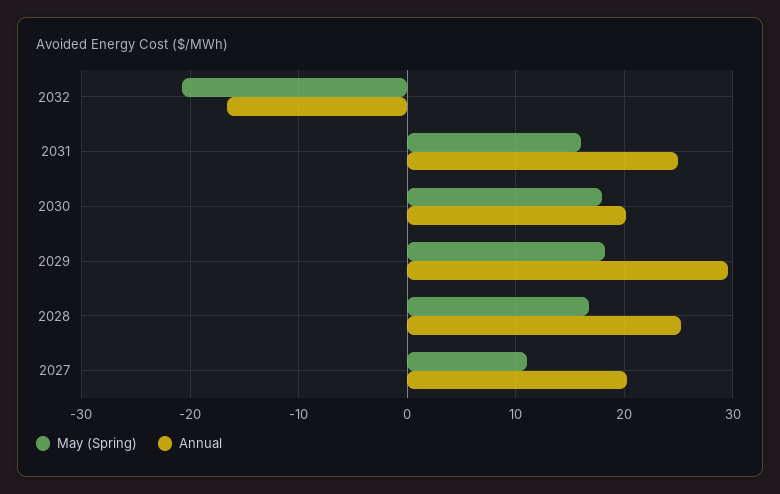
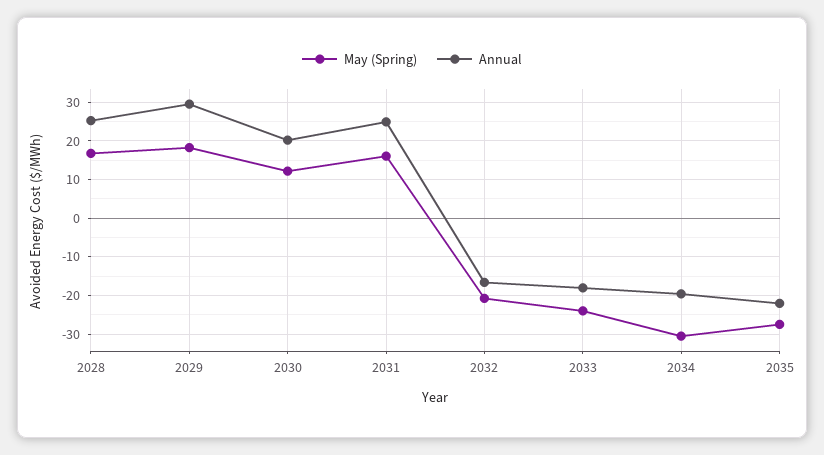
May (Spring), 2030: 18 -> 12
May (Spring), 2027: 11 -> none
Annual, 2027: 20 -> none
May (Spring), 2033: none -> -24
Annual, 2033: none -> -18
May (Spring), 2034: none -> -30
Annual, 2034: none -> -20
May (Spring), 2035: none -> -28
Annual, 2035: none -> -22

